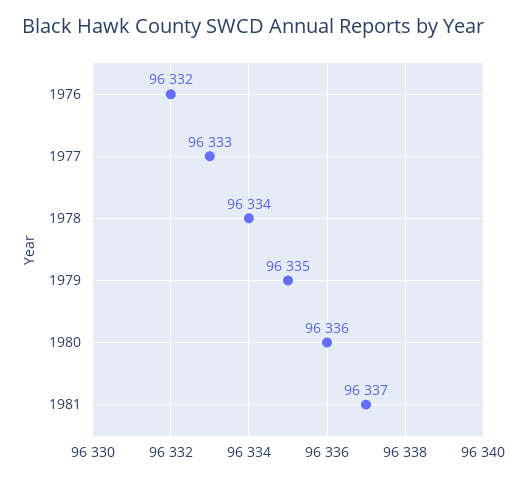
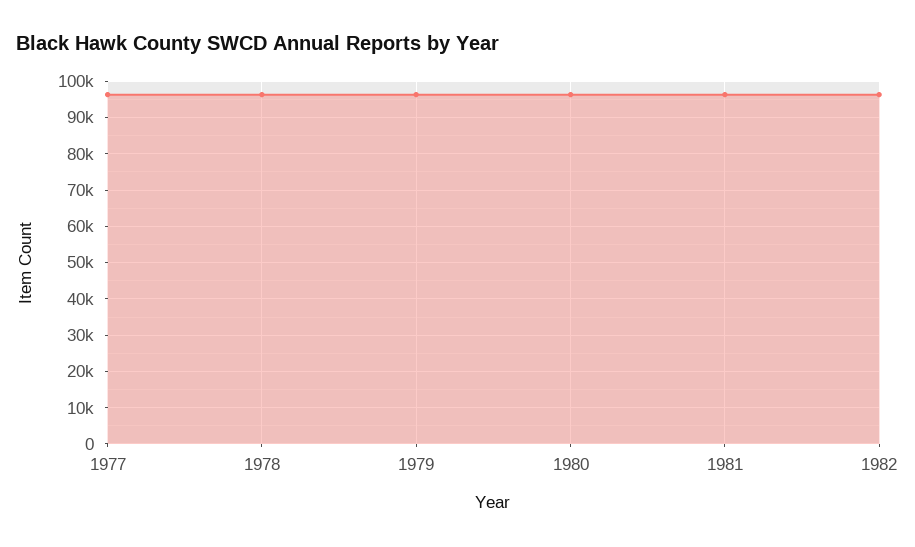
1976: 96332 -> none
1982: none -> 96000

